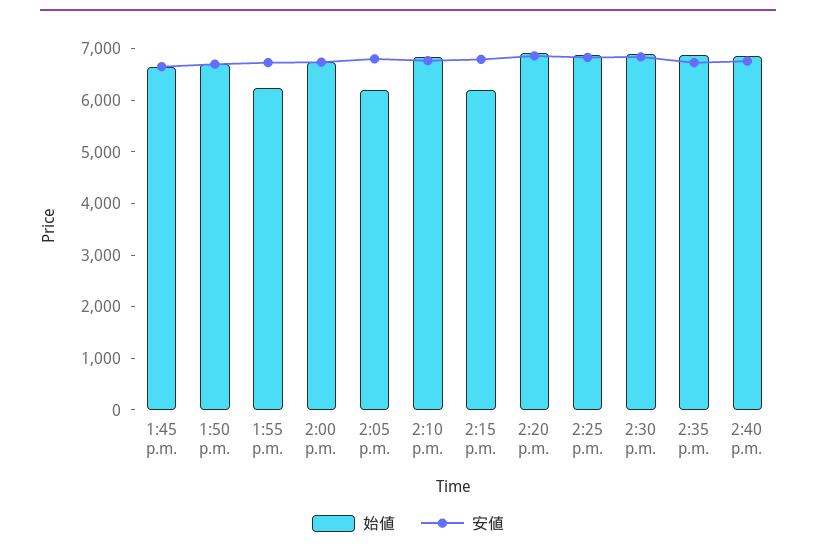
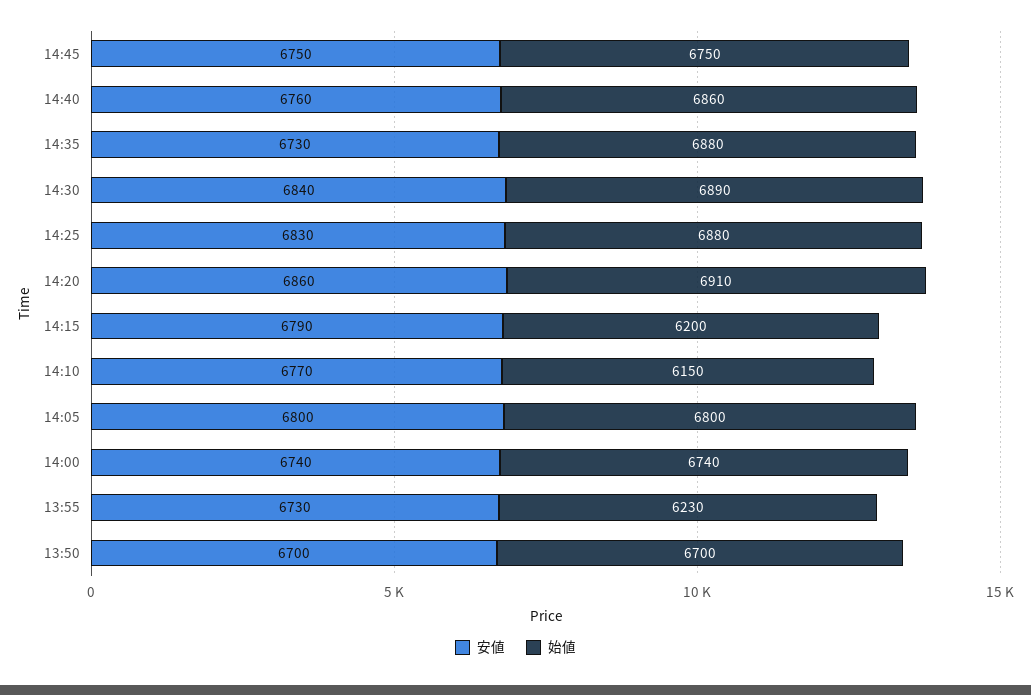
始値, 1:45 p.m.: 6600 -> none
安値, 1:45 p.m.: 6600 -> none
始値, 2:05 p.m.: 6200 -> 6800
始値, 2:10 p.m.: 6800 -> 6150
安値, 14:45: none -> 6750
始値, 14:45: none -> 6750

